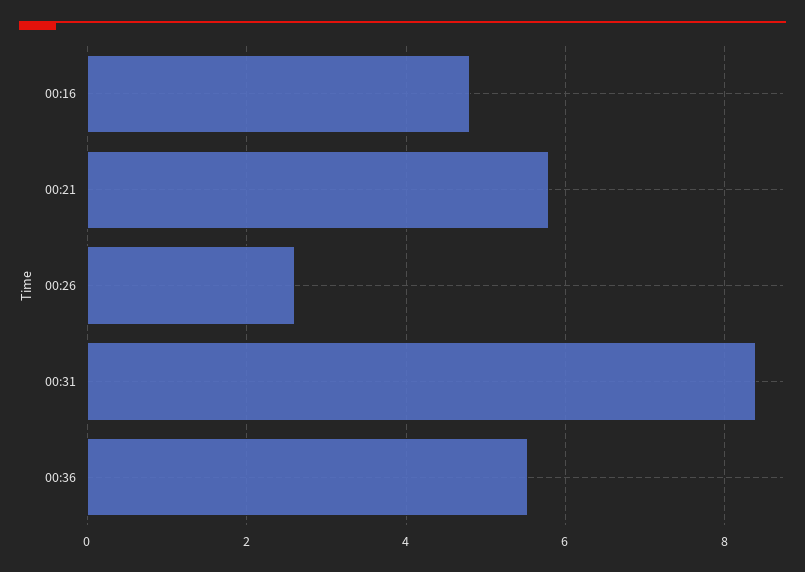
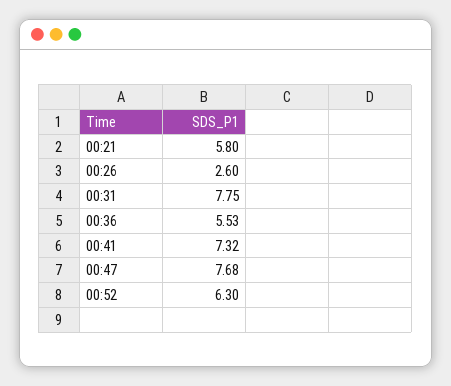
00:16: 4.8 -> none
00:31: 8.4 -> 7.75
00:41: none -> 7.32
00:47: none -> 7.68
00:52: none -> 6.3

